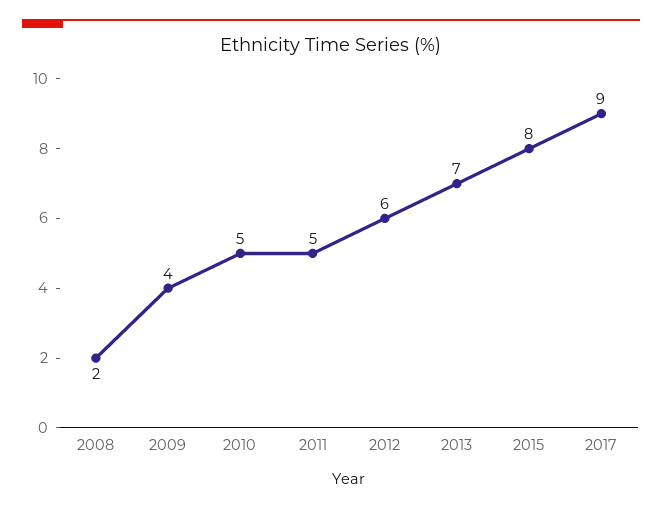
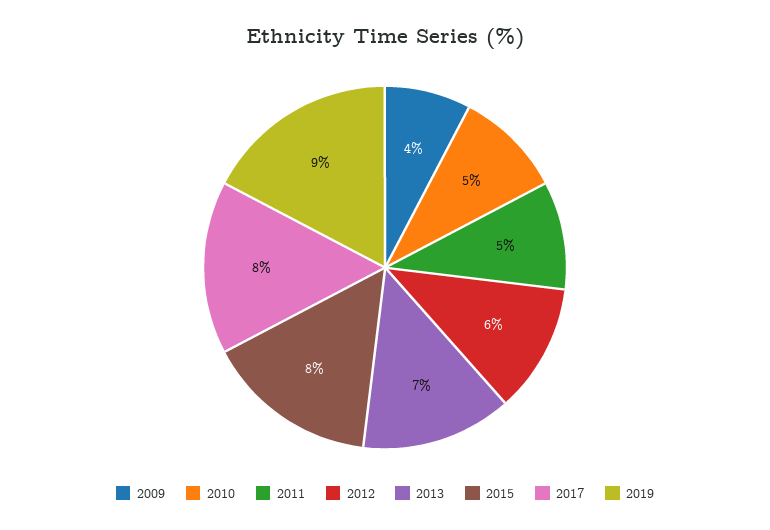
2008: 2 -> none
2017: 9 -> 8
2019: none -> 9

